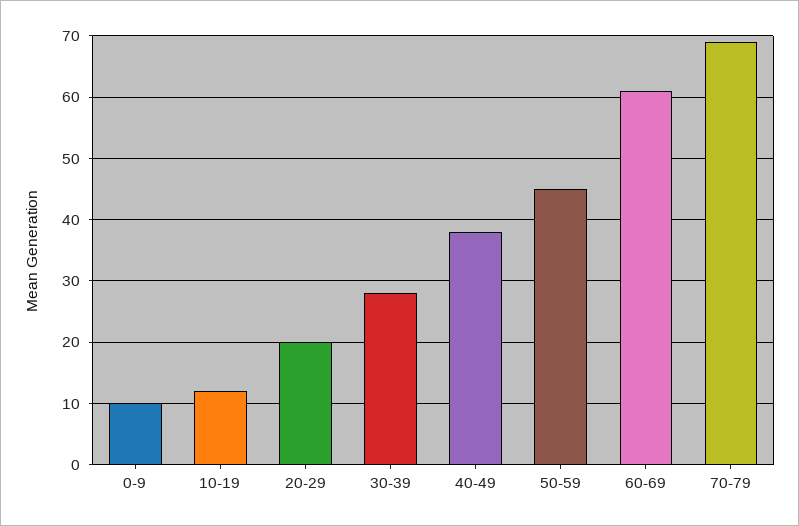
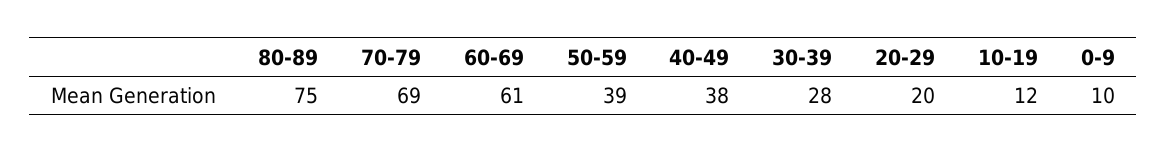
50-59: 45 -> 39
80-89: none -> 75

